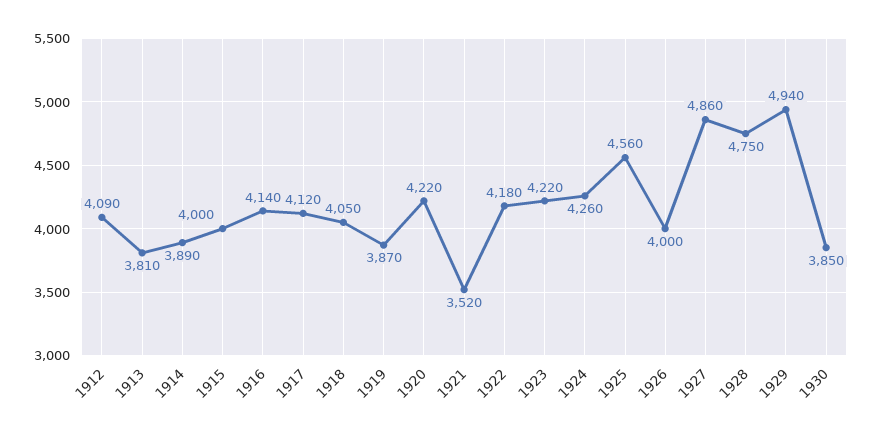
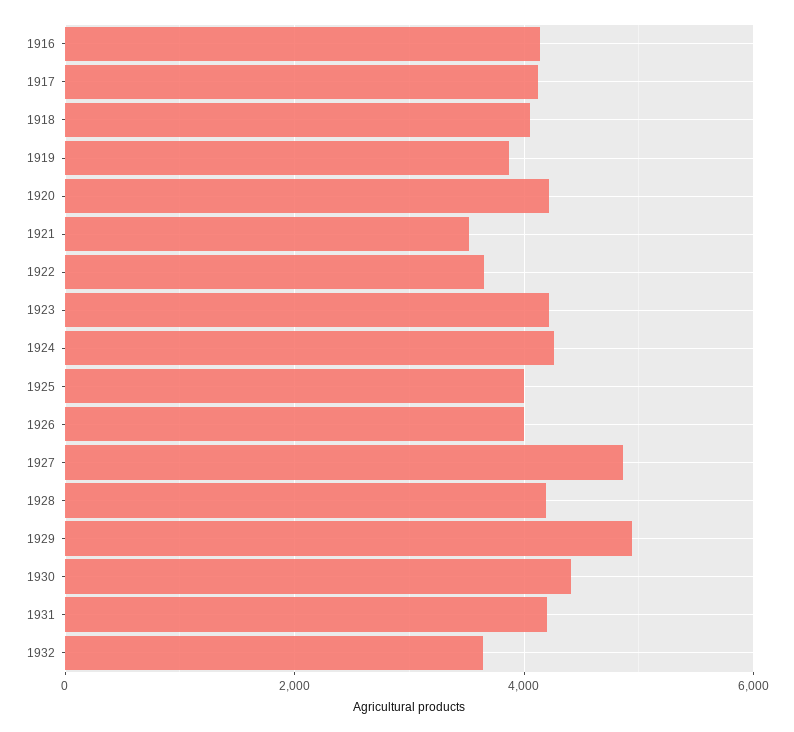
1912: 4090 -> none
1913: 3810 -> none
1914: 3890 -> none
1915: 4000 -> none
1922: 4180 -> 3600
1925: 4560 -> 4000
1928: 4750 -> 4200
1930: 3850 -> 4400
1931: none -> 4200
1932: none -> 3600

